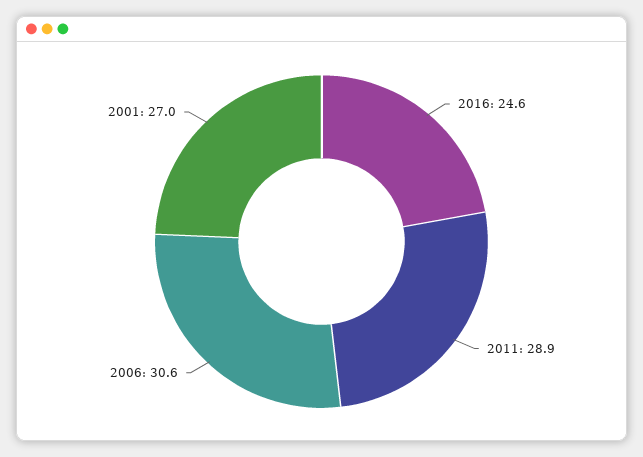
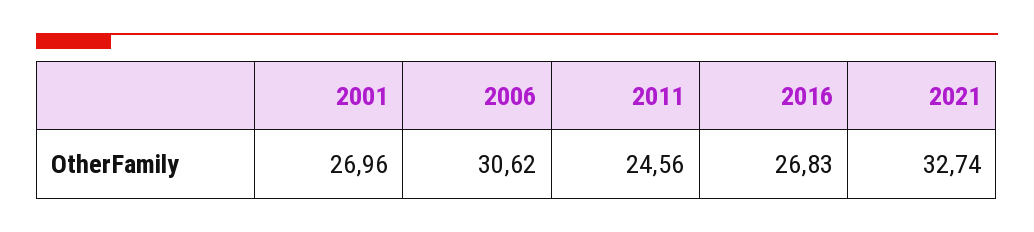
2016: 24.6 -> 26.83
2011: 28.9 -> 24.56
2021: none -> 32.74

